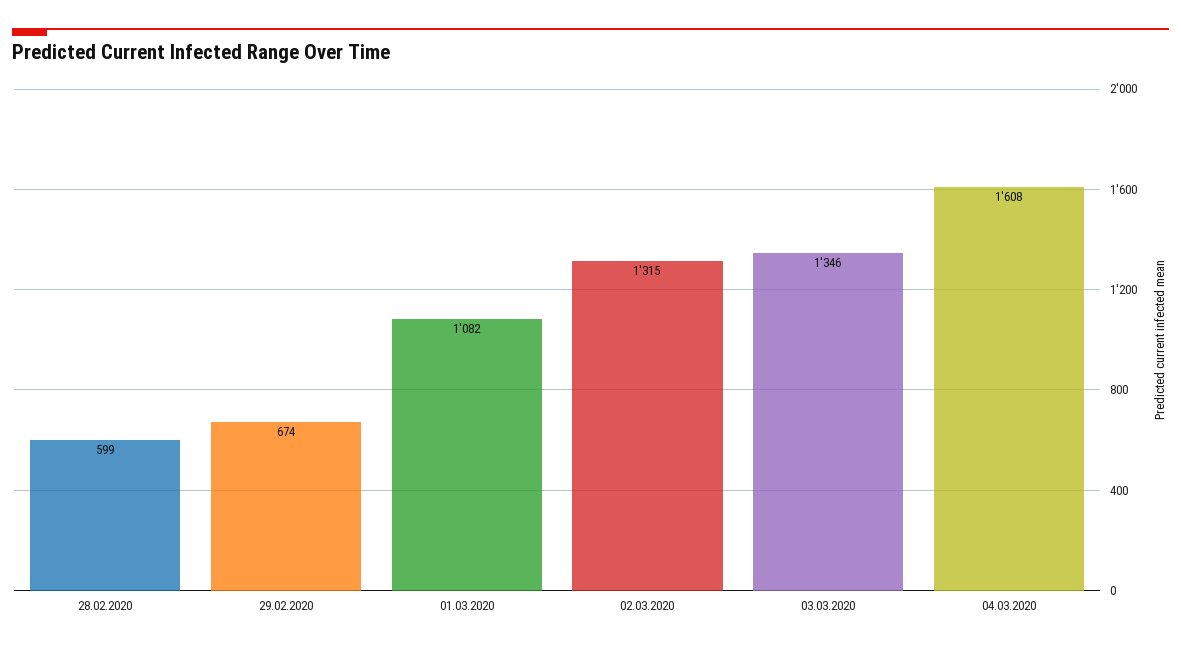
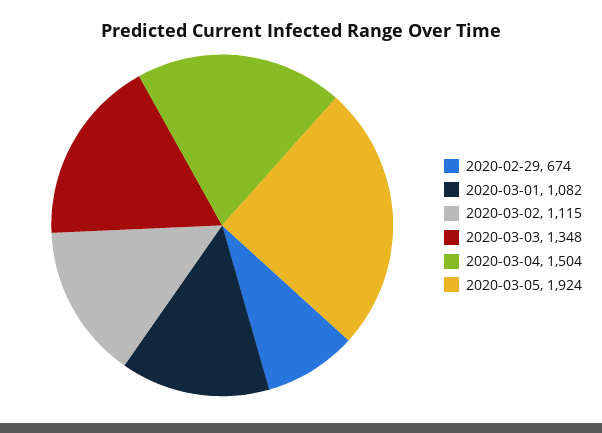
28.02.2020: 599 -> none
02.03.2020: 1315 -> 1115
03.03.2020: 1346 -> 1348
04.03.2020: 1608 -> 1504
2020-03-05: none -> 1924

